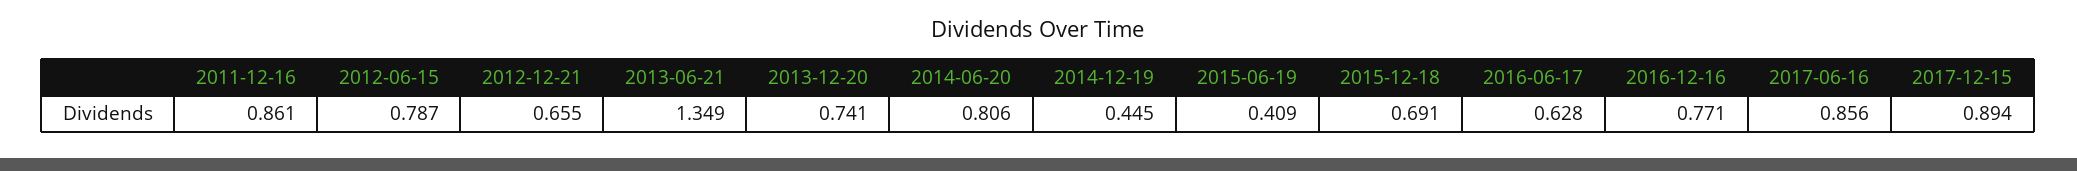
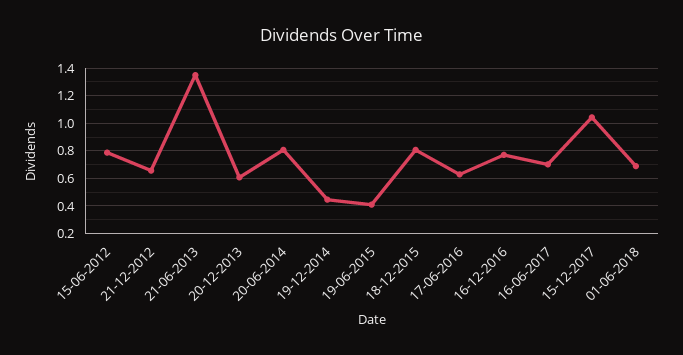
2011-12-16: 0.861 -> none
2013-12-20: 0.741 -> 0.6
2015-12-18: 0.691 -> 0.8
2017-06-16: 0.856 -> 0.7
2017-12-15: 0.894 -> 1.05
01-06-2018: none -> 0.7

